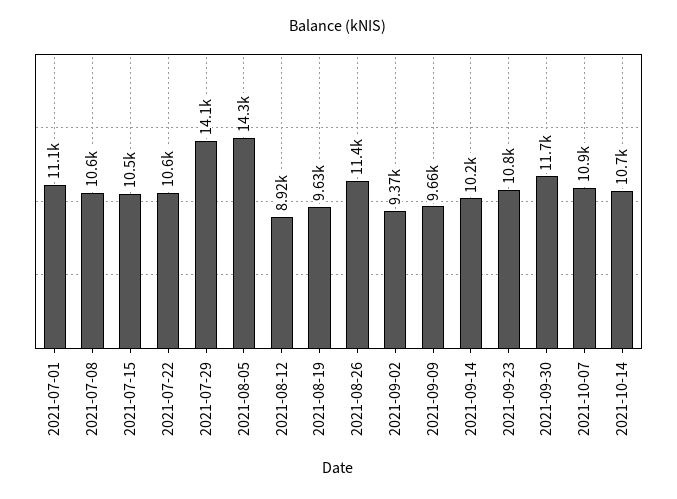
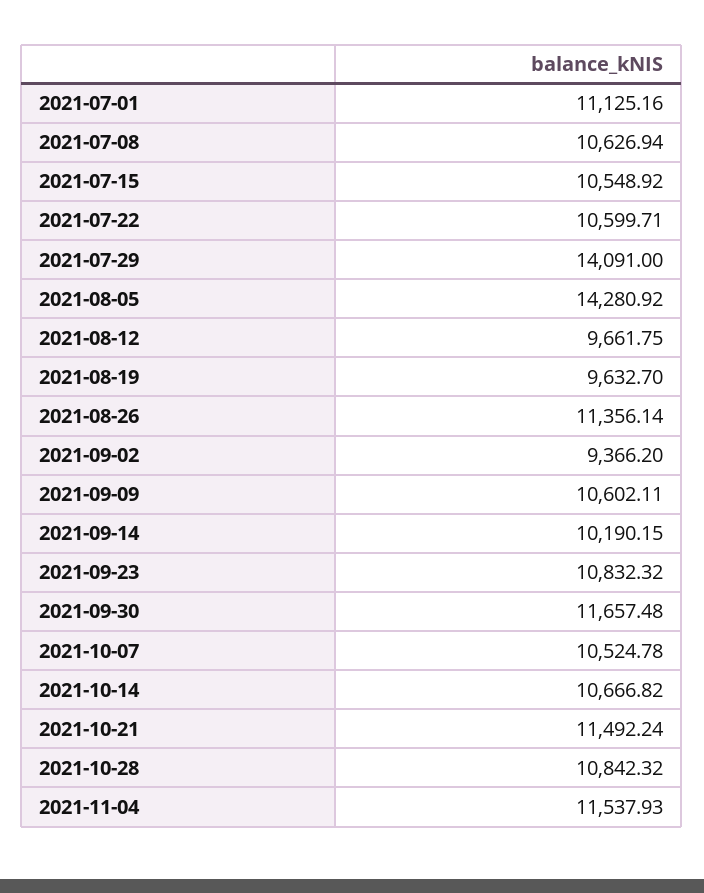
2021-08-12: 8920 -> 9661.75
2021-09-09: 9660 -> 10602.11
2021-10-07: 10900 -> 10524.78
2021-10-21: none -> 11492.24
2021-10-28: none -> 10842.32
2021-11-04: none -> 11537.93

